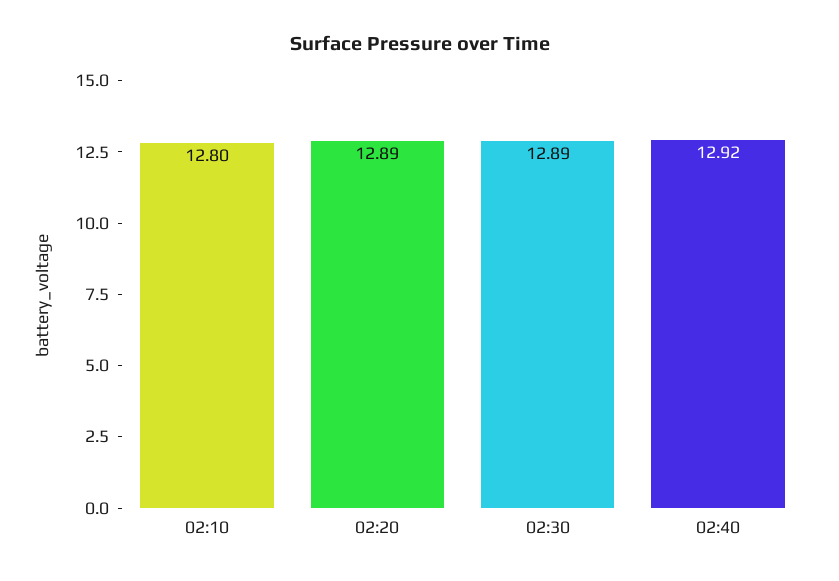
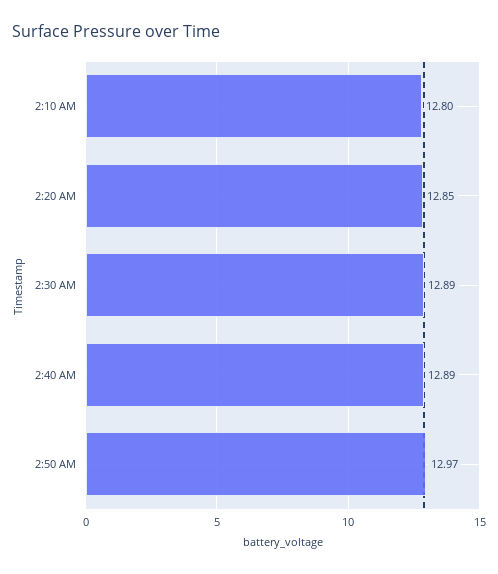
02:20: 12.89 -> 12.85
02:40: 12.92 -> 12.89
2:50 AM: none -> 12.97

